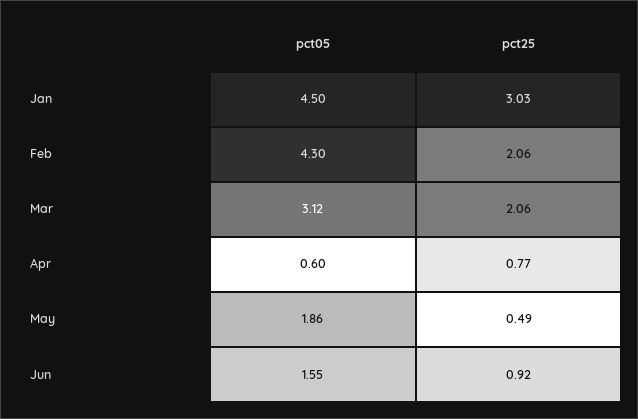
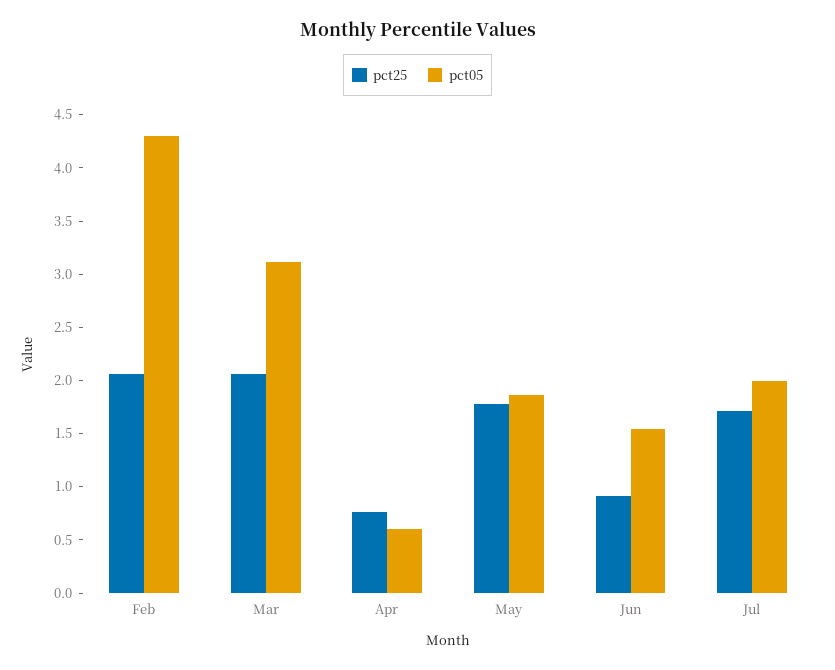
pct05, Jan: 4.5 -> none
pct25, Jan: 3.03 -> none
pct25, May: 0.49 -> 1.8
pct25, Jul: none -> 1.7
pct05, Jul: none -> 2

